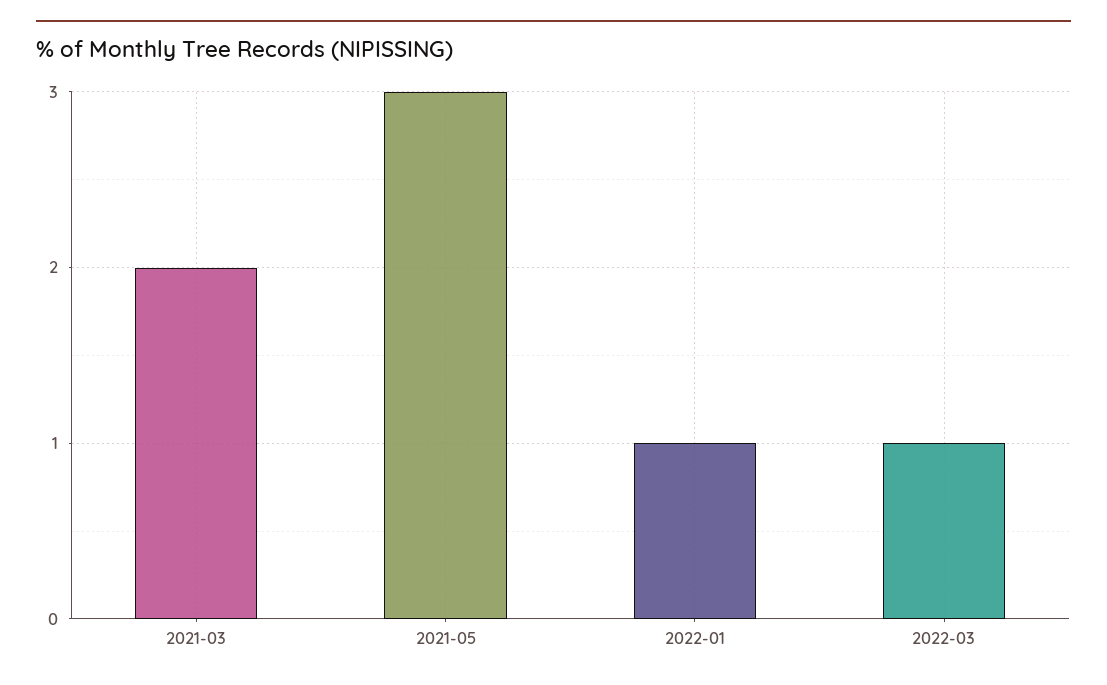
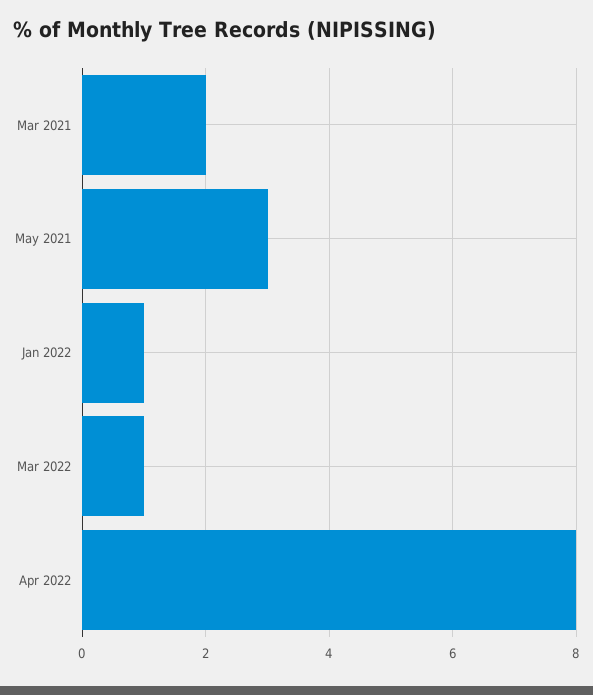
Apr 2022: none -> 8

